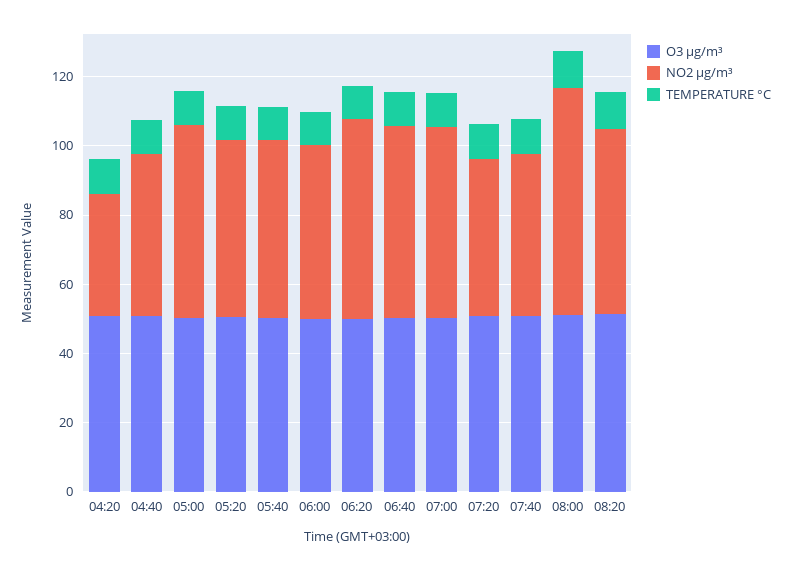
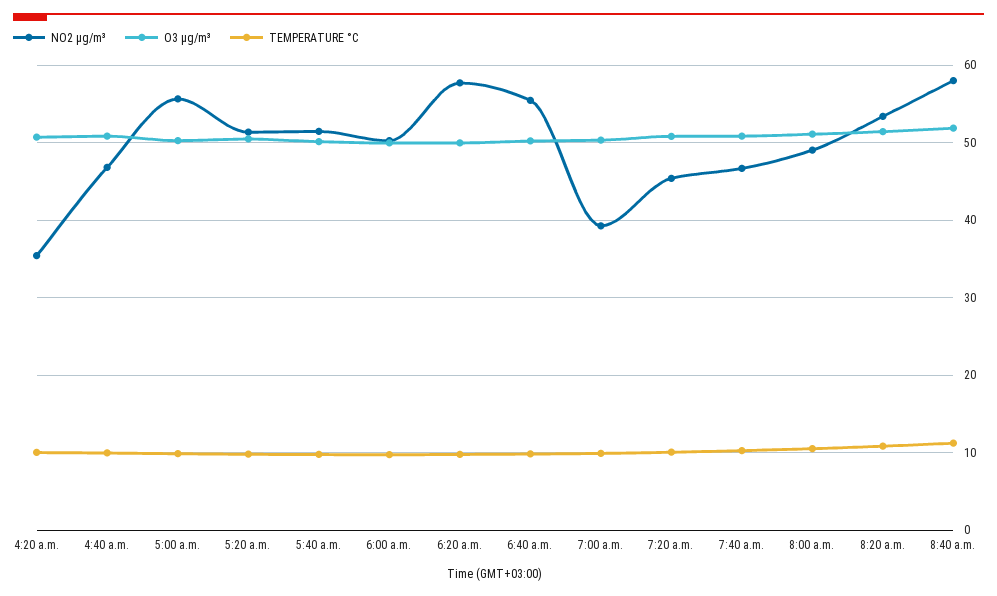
NO2 µg/m³, 07:00: 55 -> 39
NO2 µg/m³, 08:00: 65 -> 49
NO2 µg/m³, 8:40 a.m.: none -> 58
O3 µg/m³, 8:40 a.m.: none -> 52
TEMPERATURE °C, 8:40 a.m.: none -> 11

